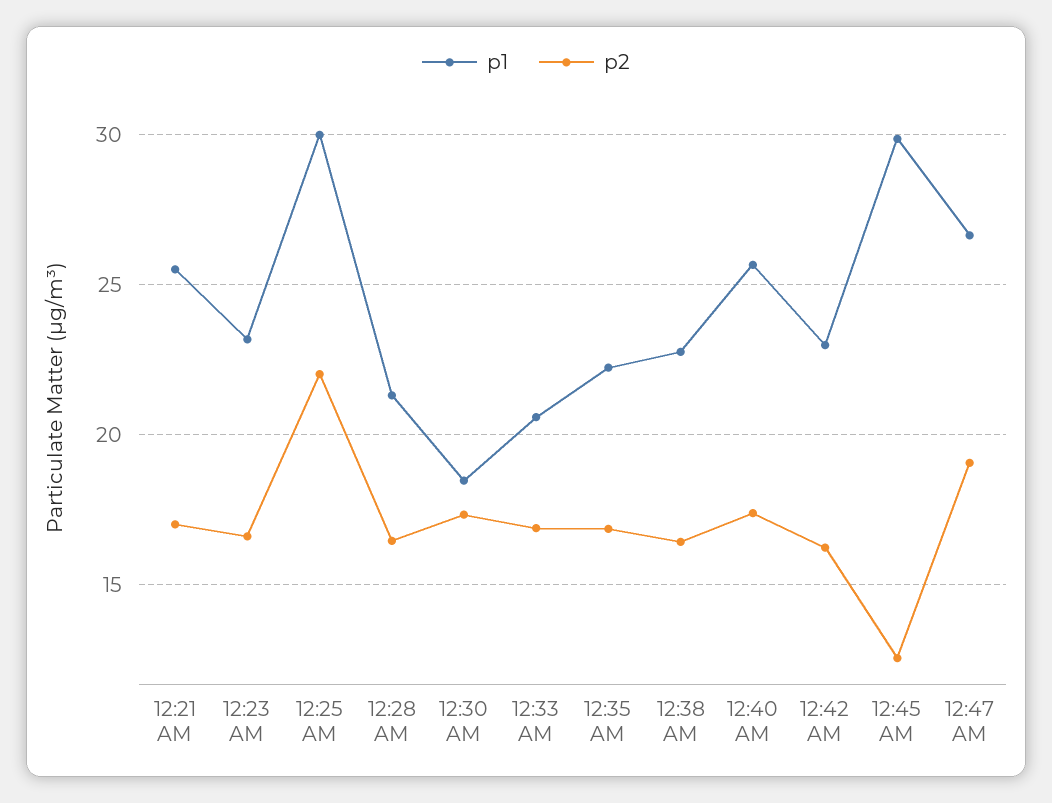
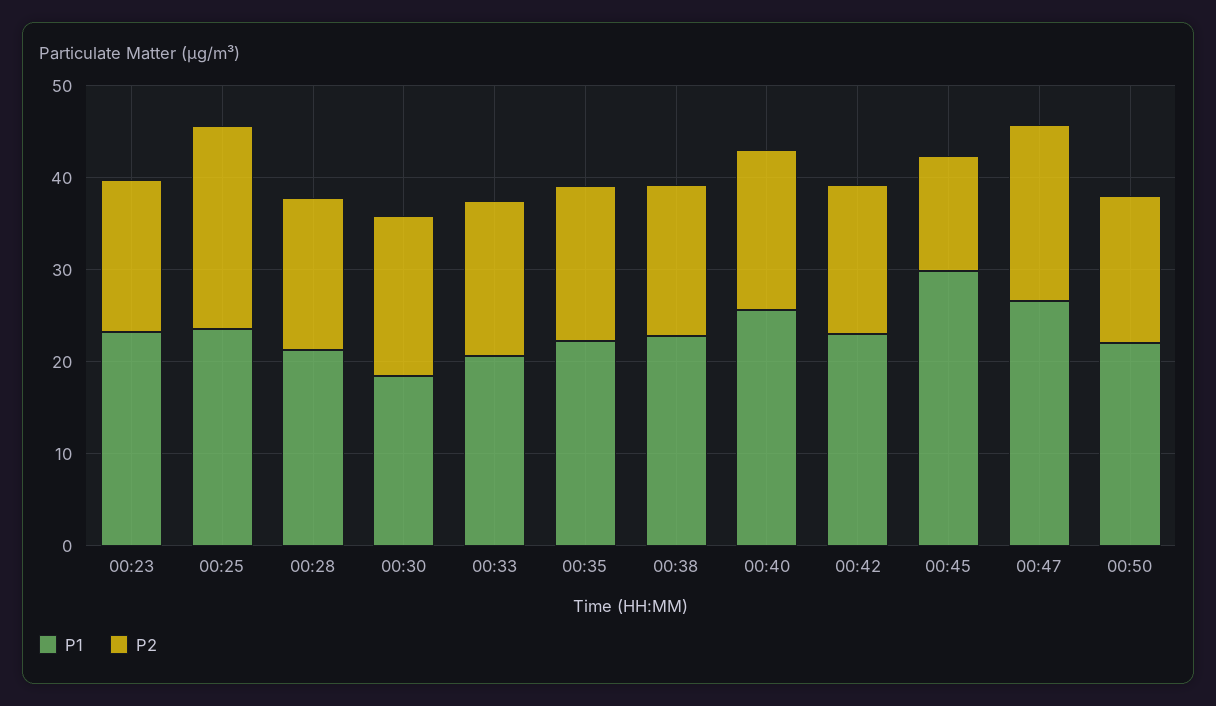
p1, 12:21 AM: 25.5 -> none
p2, 12:21 AM: 17 -> none
p1, 12:25 AM: 30 -> 24
p1, 00:50: none -> 22
p2, 00:50: none -> 16

